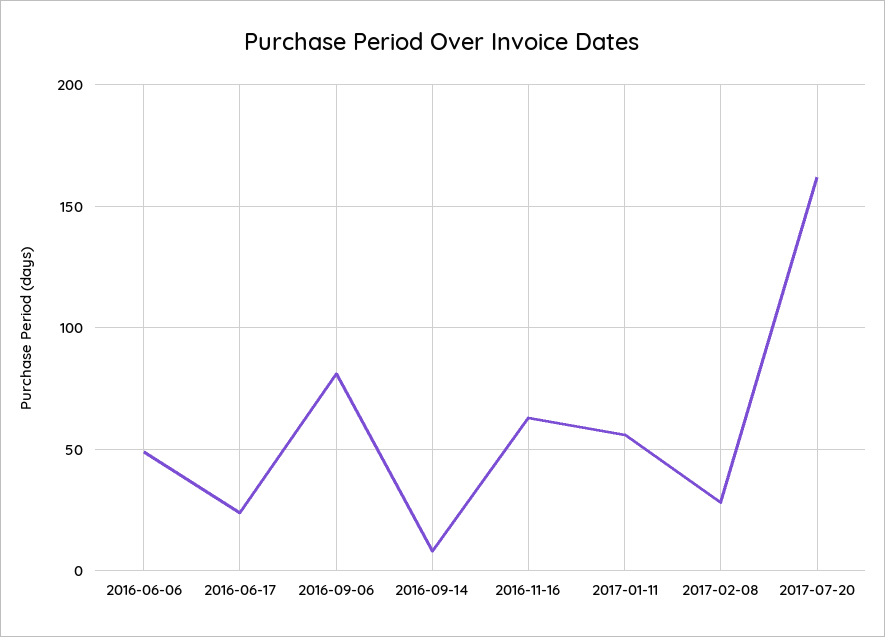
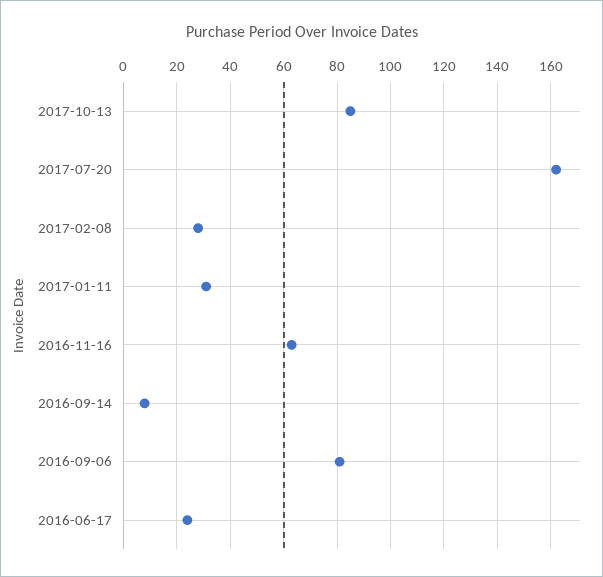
2016-06-06: 50 -> none
2017-01-11: 55 -> 30
2017-10-13: none -> 85

